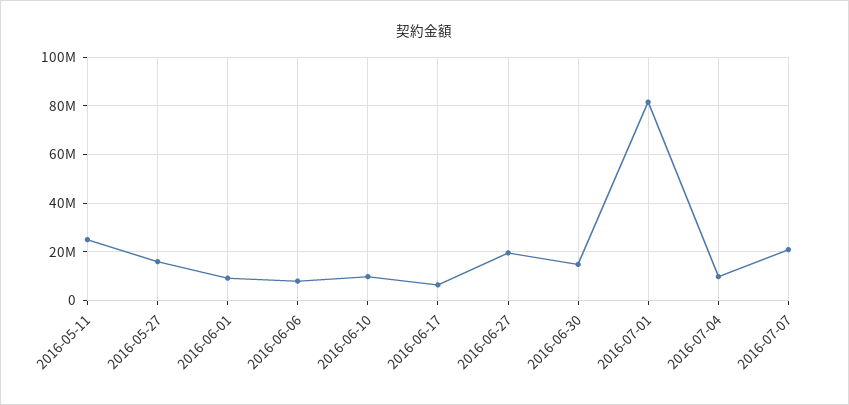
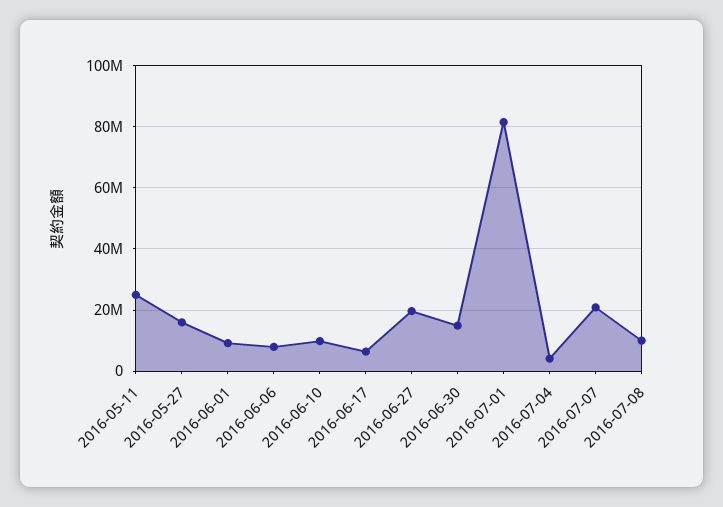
2016-07-04: 10000000 -> 4000000
2016-07-08: none -> 10000000

